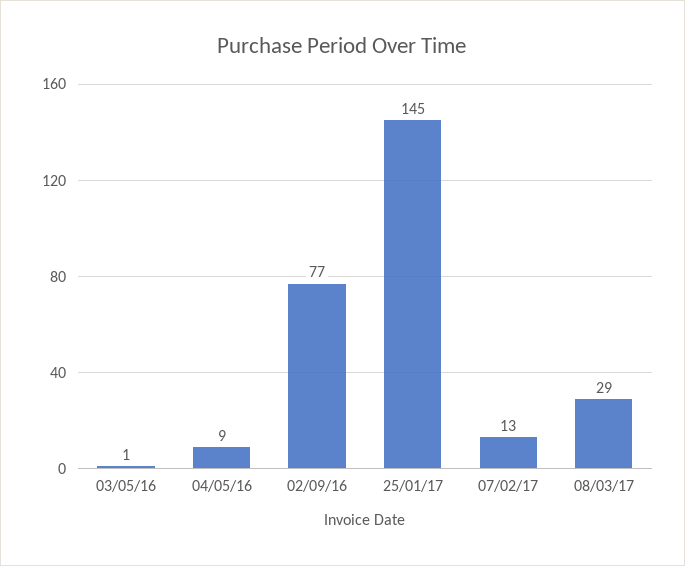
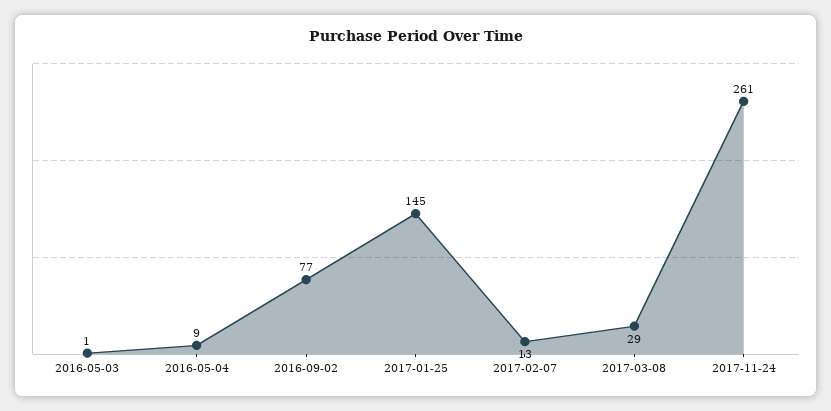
2017-11-24: none -> 261

